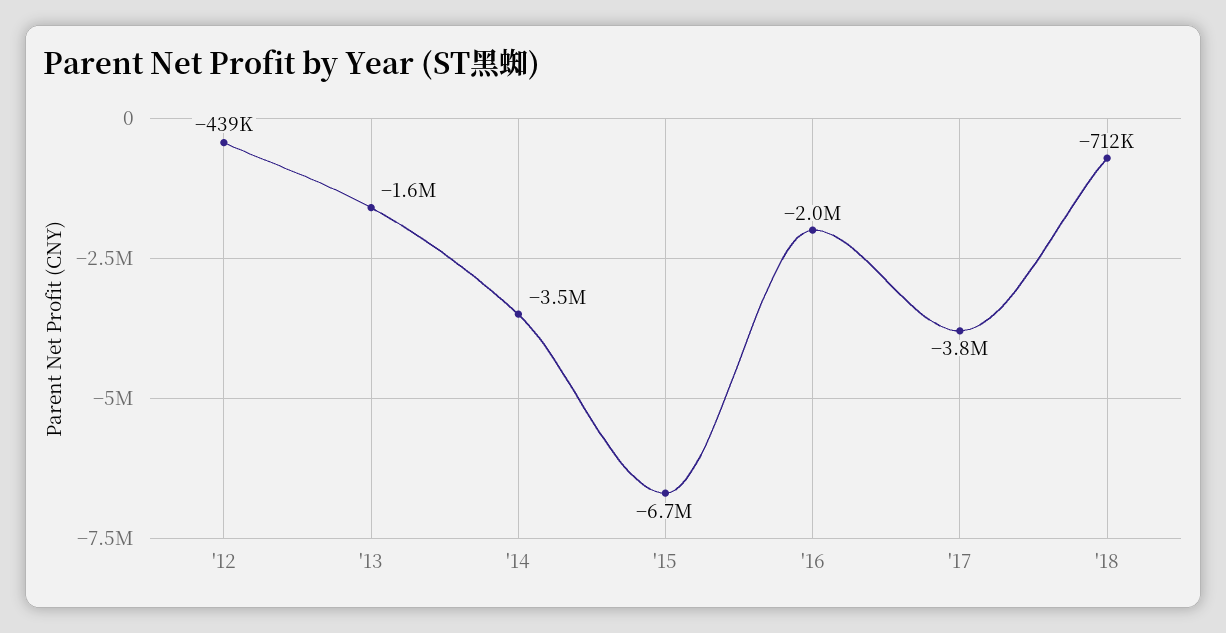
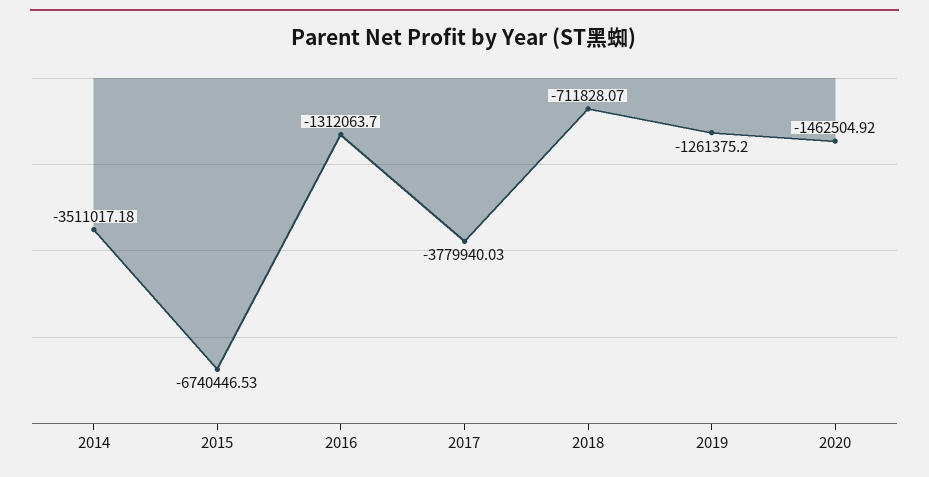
'12: -439000 -> none
'13: -1600000 -> none
'16: -2000000 -> -1312063.7
2019: none -> -1261375.2
2020: none -> -1462504.92

